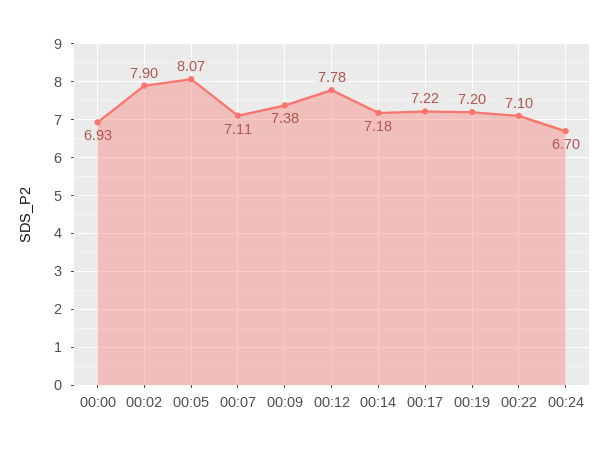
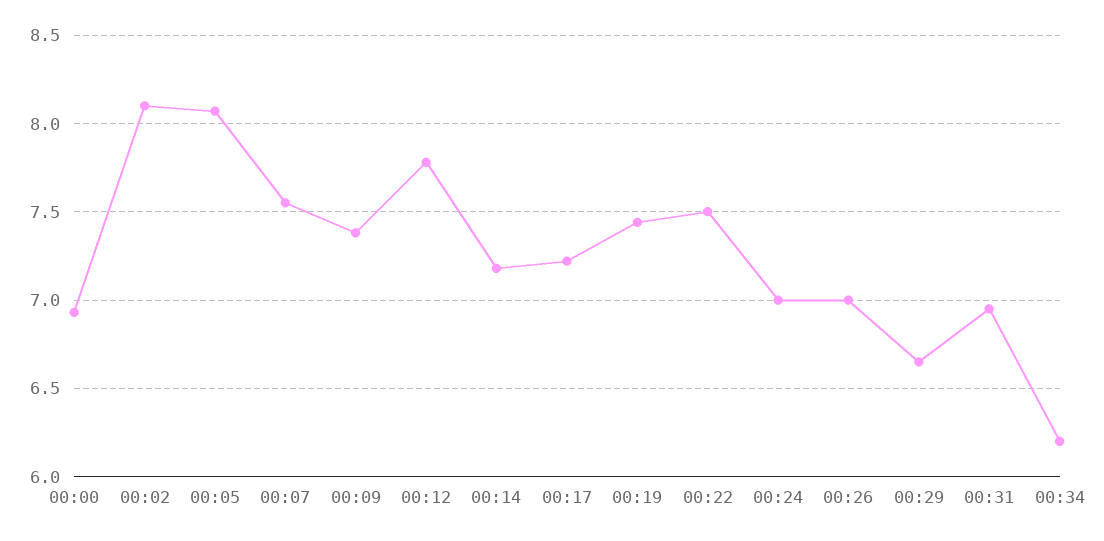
00:02: 7.9 -> 8.1
00:07: 7.11 -> 7.55
00:19: 7.2 -> 7.45
00:22: 7.1 -> 7.5
00:24: 6.7 -> 7
00:26: none -> 7
00:29: none -> 6.65
00:31: none -> 6.95
00:34: none -> 6.2

